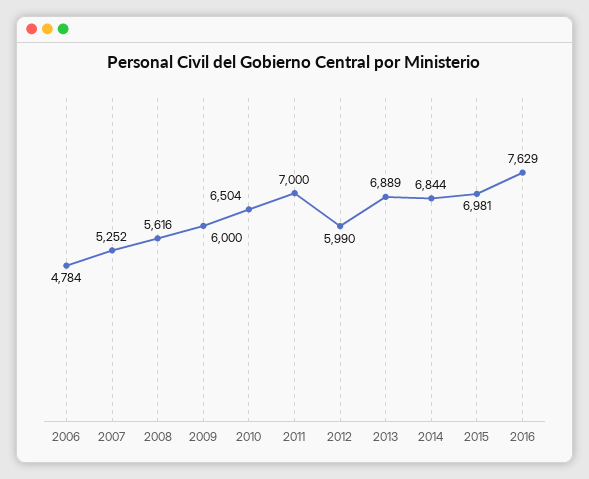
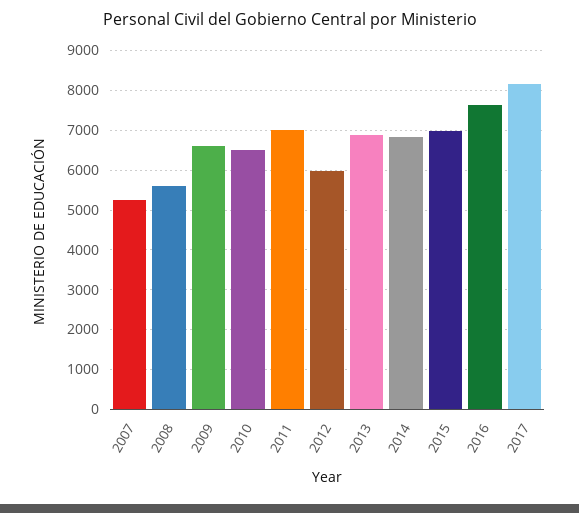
2006: 4784 -> none
2009: 6000 -> 6600
2017: none -> 8200

